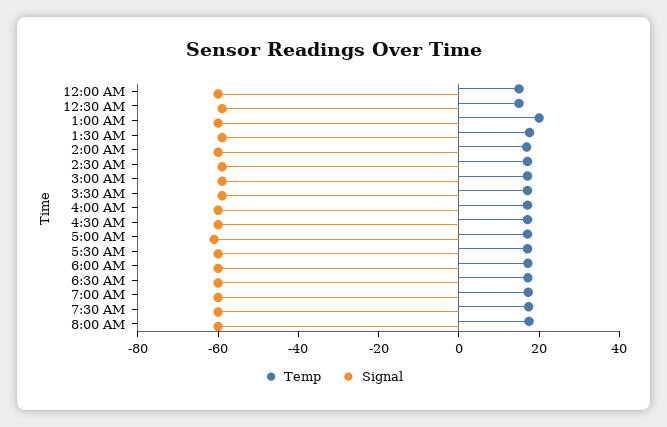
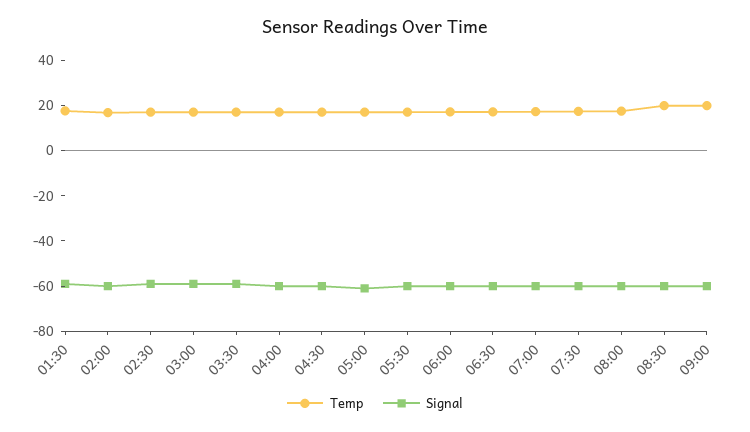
Temp, 12:00 AM: 15 -> none
Signal, 12:00 AM: -60 -> none
Temp, 12:30 AM: 15 -> none
Signal, 12:30 AM: -60 -> none
Temp, 1:00 AM: 20 -> none
Signal, 1:00 AM: -60 -> none
Temp, 08:30: none -> 20
Signal, 08:30: none -> -60
Temp, 09:00: none -> 20
Signal, 09:00: none -> -60

